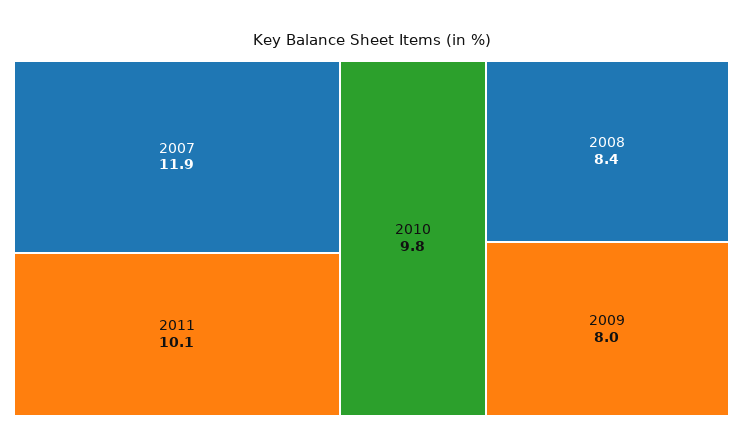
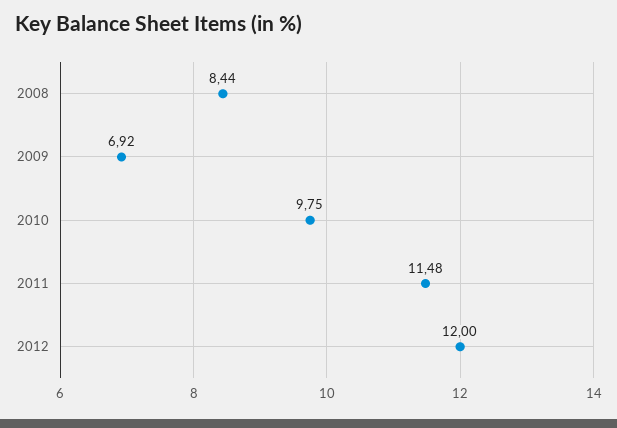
2007: 11.9 -> none
2011: 10.1 -> 11.48
2009: 8 -> 6.92
2012: none -> 12

